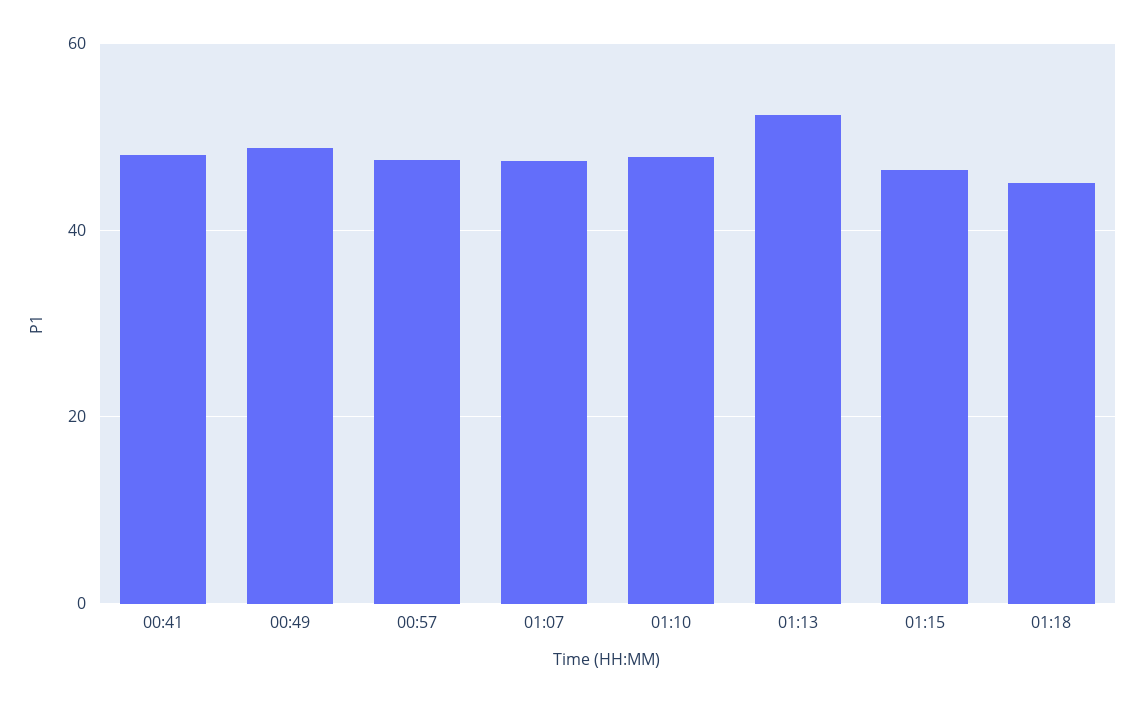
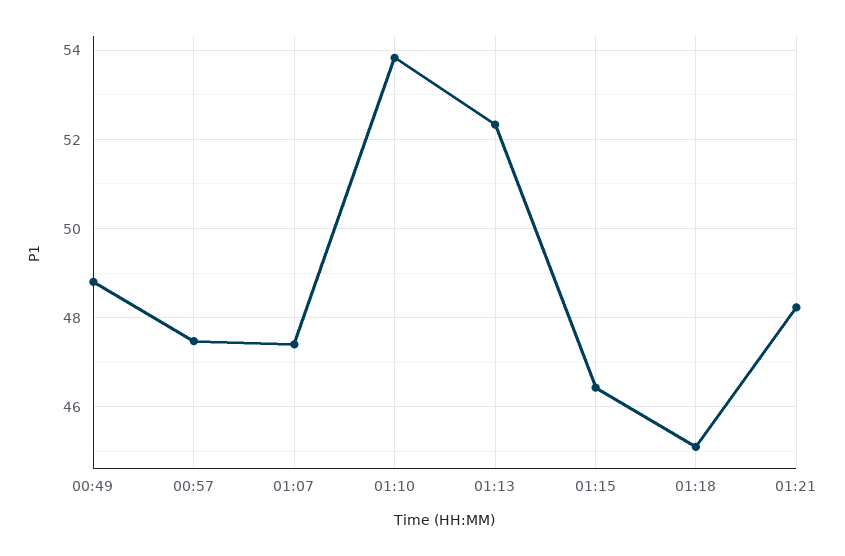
00:41: 48 -> none
01:10: 48 -> 53.8
01:21: none -> 48.2

